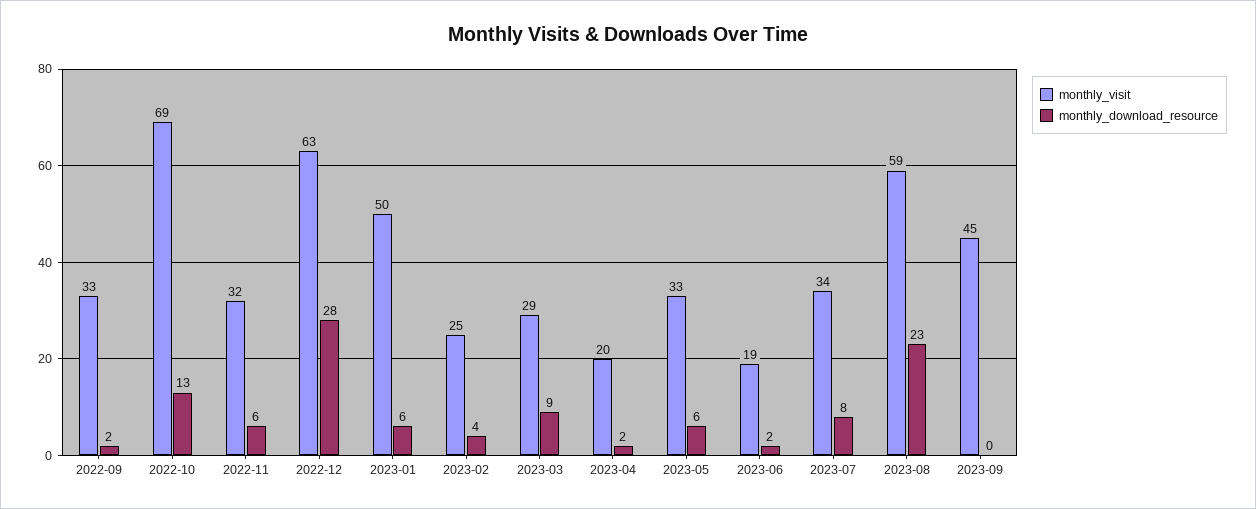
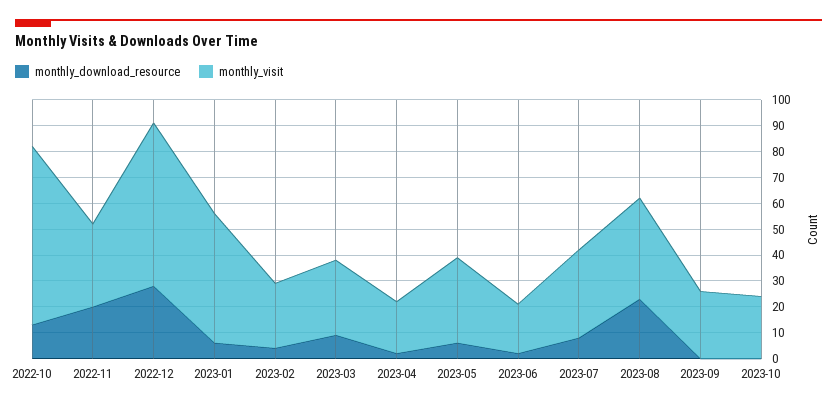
monthly_visit, 2022-09: 33 -> none
monthly_download_resource, 2022-09: 2 -> none
monthly_download_resource, 2022-11: 6 -> 20
monthly_visit, 2023-08: 59 -> 40
monthly_visit, 2023-09: 45 -> 25
monthly_download_resource, 2023-10: none -> 0
monthly_visit, 2023-10: none -> 25

